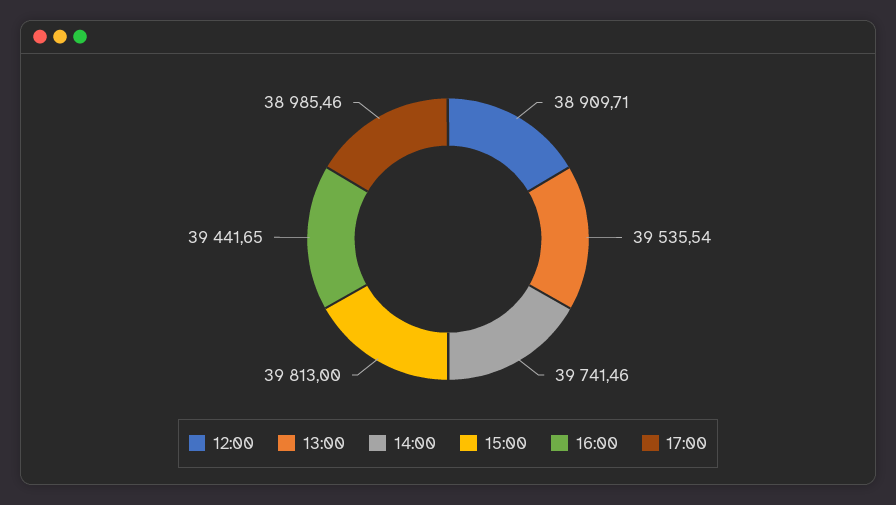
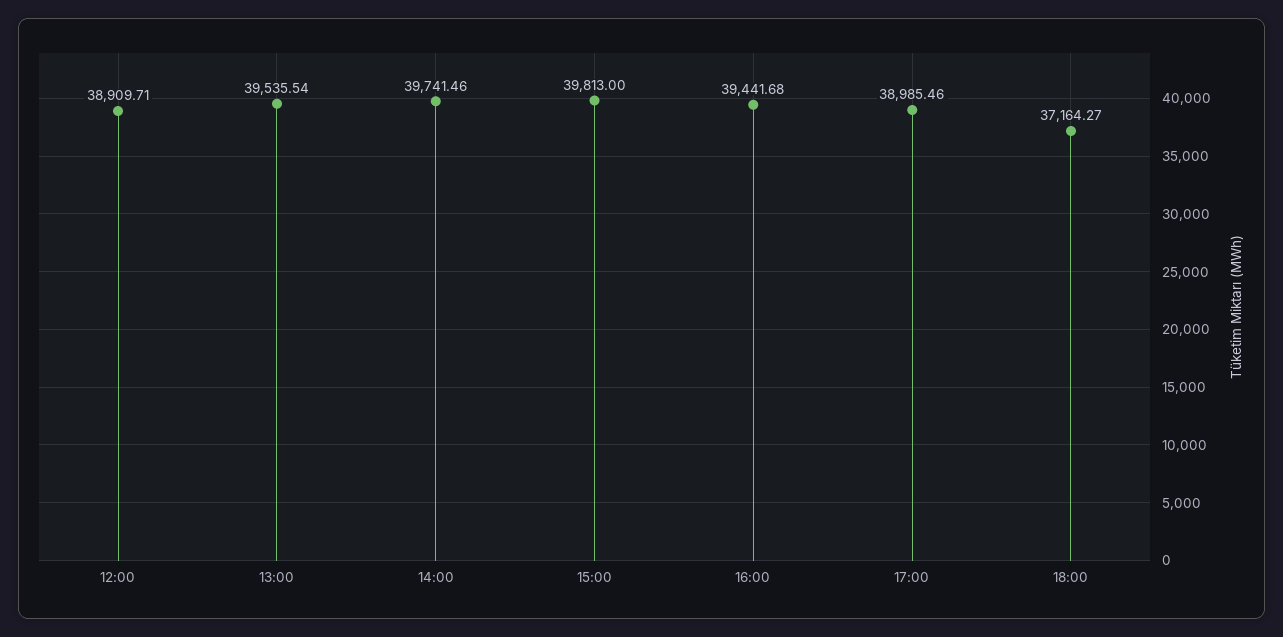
16:00: 39441.65 -> 39441.68
18:00: none -> 37164.27

